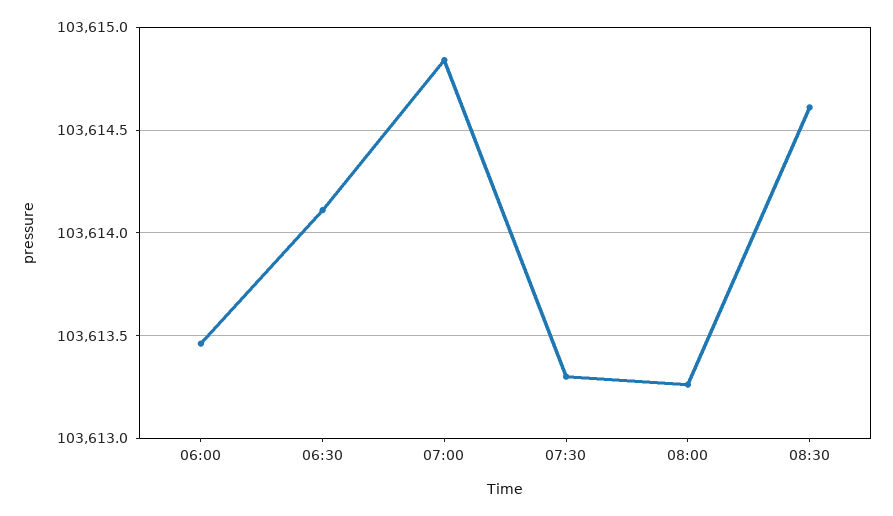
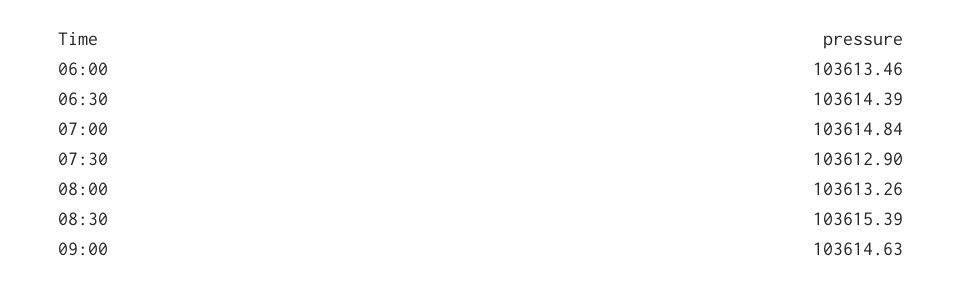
06:30: 103614.1 -> 103614.39
07:30: 103613.3 -> 103612.9
08:30: 103614.6 -> 103615.39
09:00: none -> 103614.63

